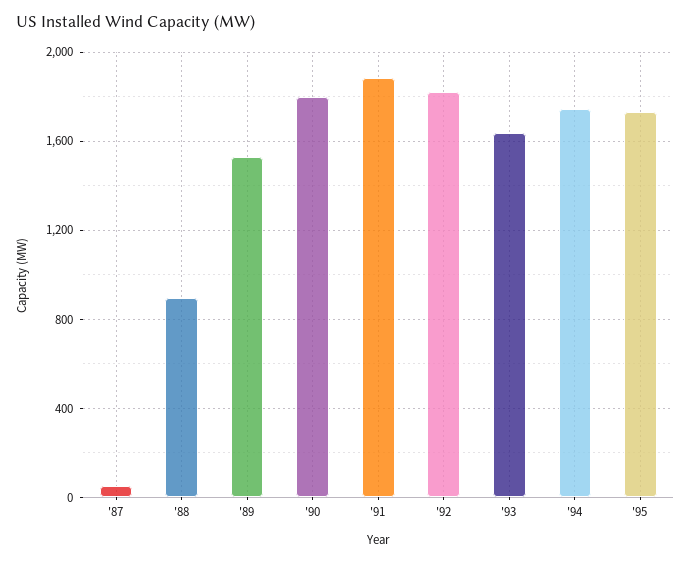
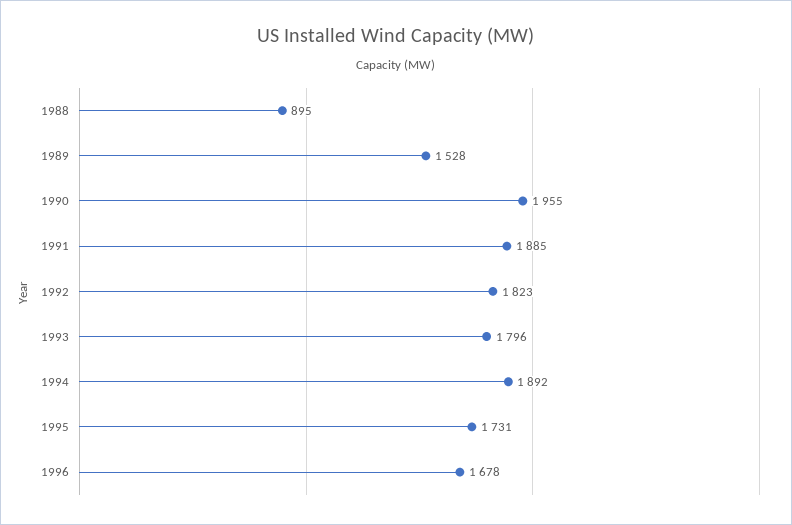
'87: 50 -> none
'90: 1800 -> 1955
'93: 1650 -> 1796
'94: 1750 -> 1892
1996: none -> 1678

